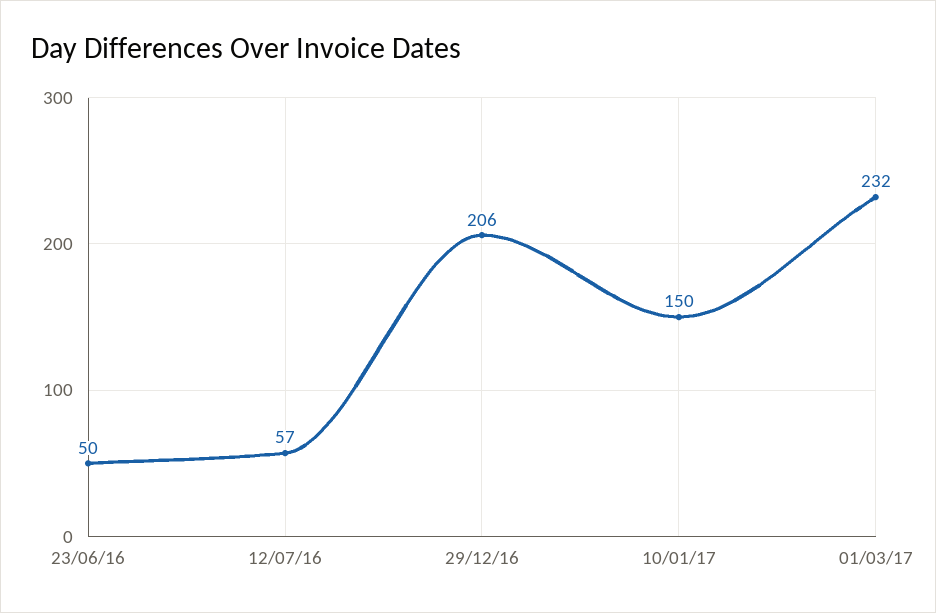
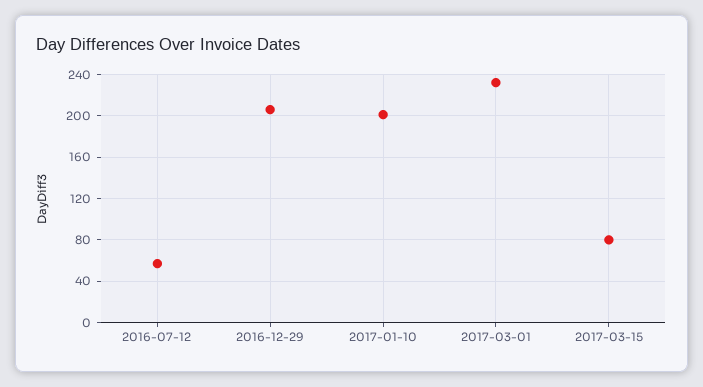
23/06/16: 50 -> none
10/01/17: 150 -> 200
2017-03-15: none -> 80

